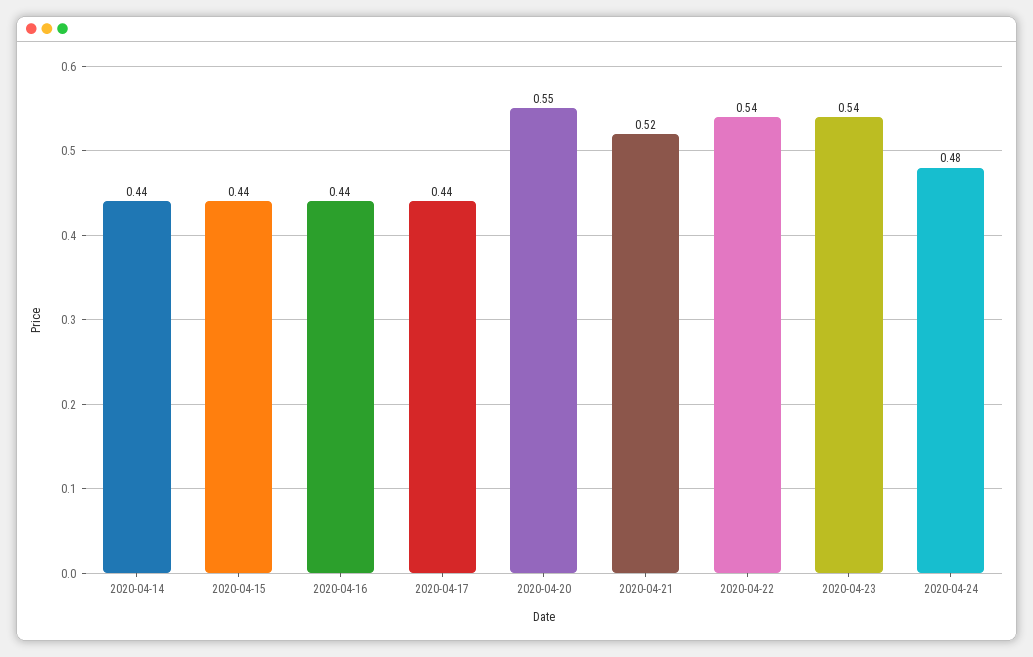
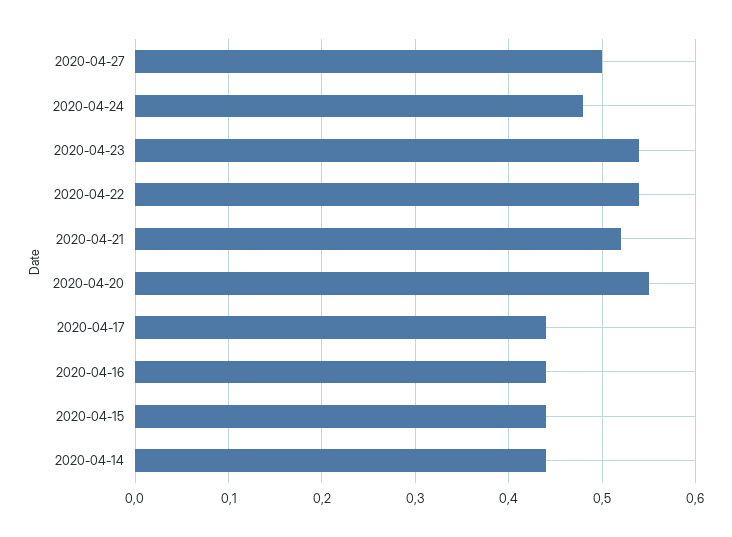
2020-04-27: none -> 0.5

